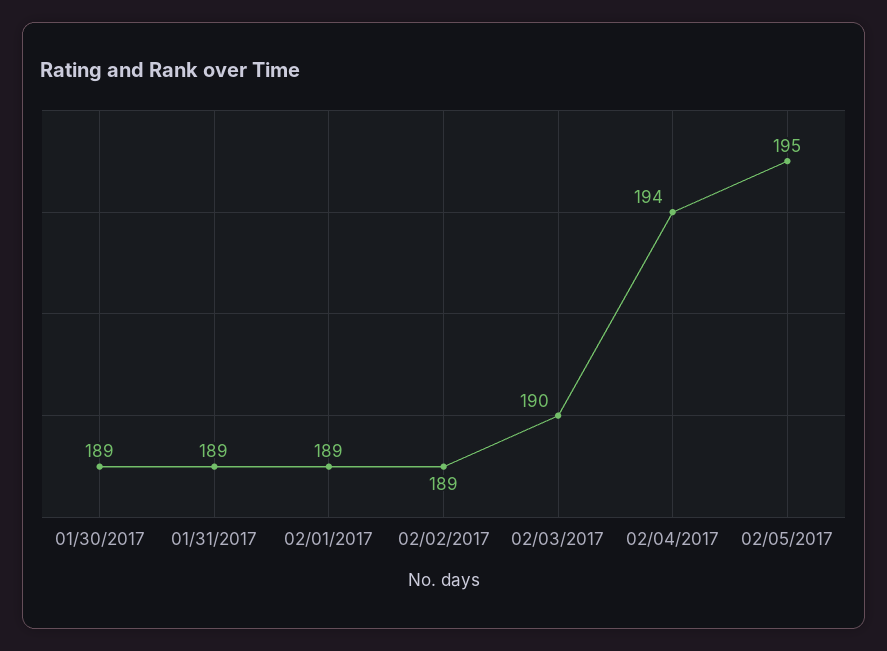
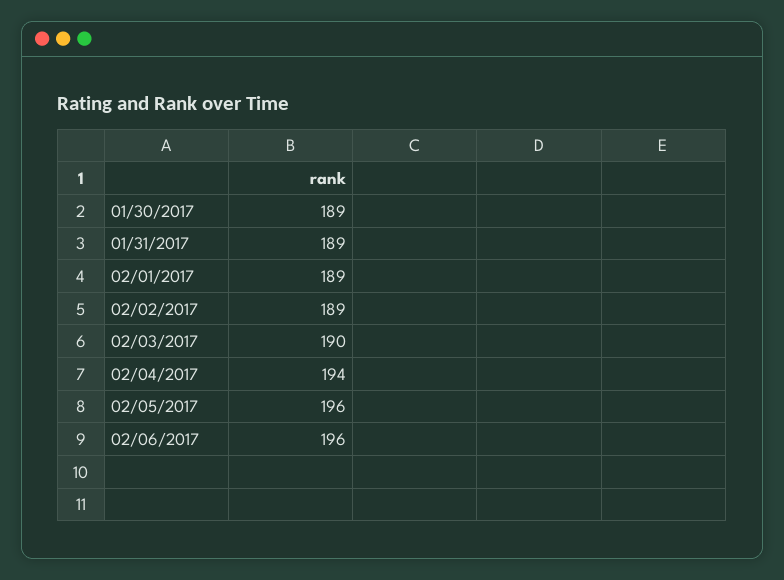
02/05/2017: 195 -> 196
02/06/2017: none -> 196

